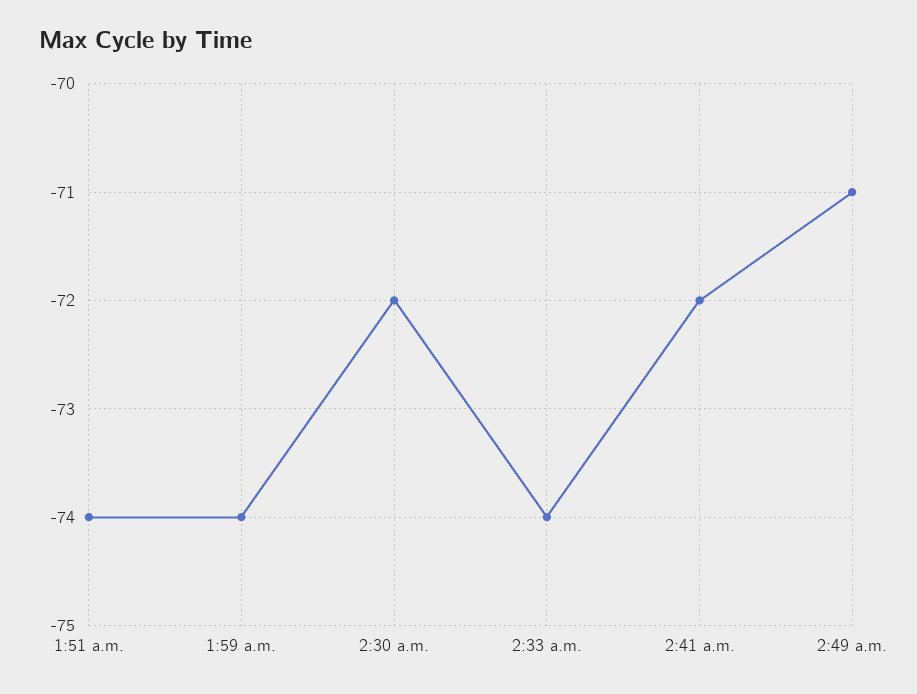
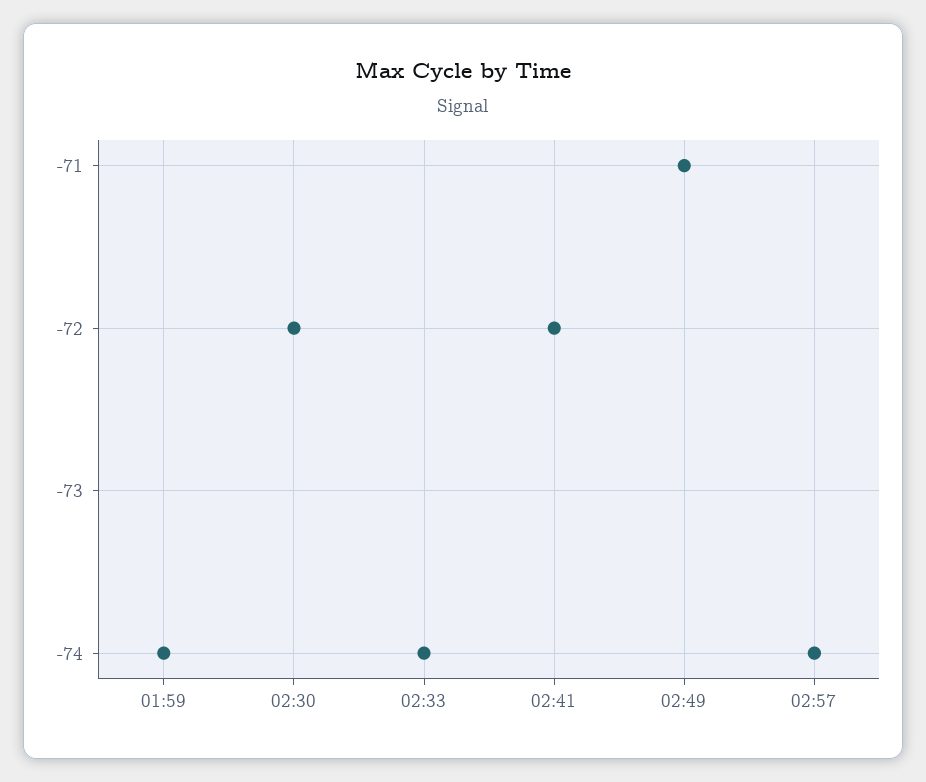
1:51 a.m.: -74 -> none
02:57: none -> -74

